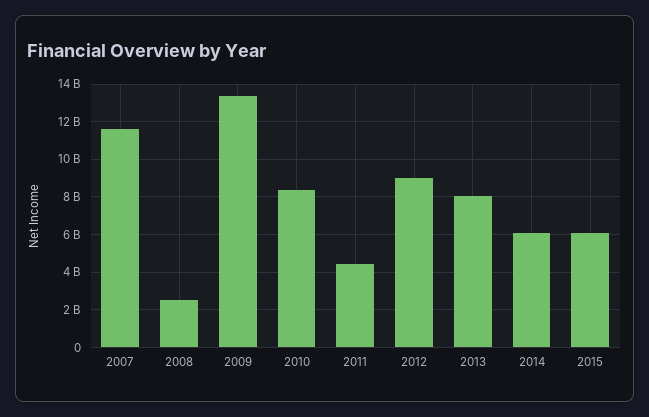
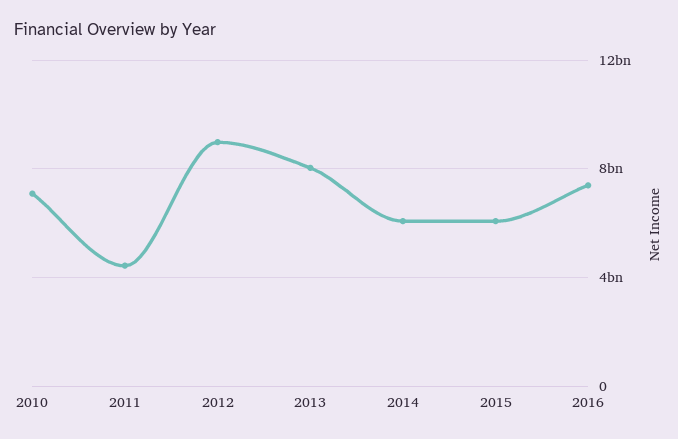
2007: 11500000000 -> none
2008: 2500000000 -> none
2009: 13500000000 -> none
2010: 8500000000 -> 7000000000
2016: none -> 7500000000

